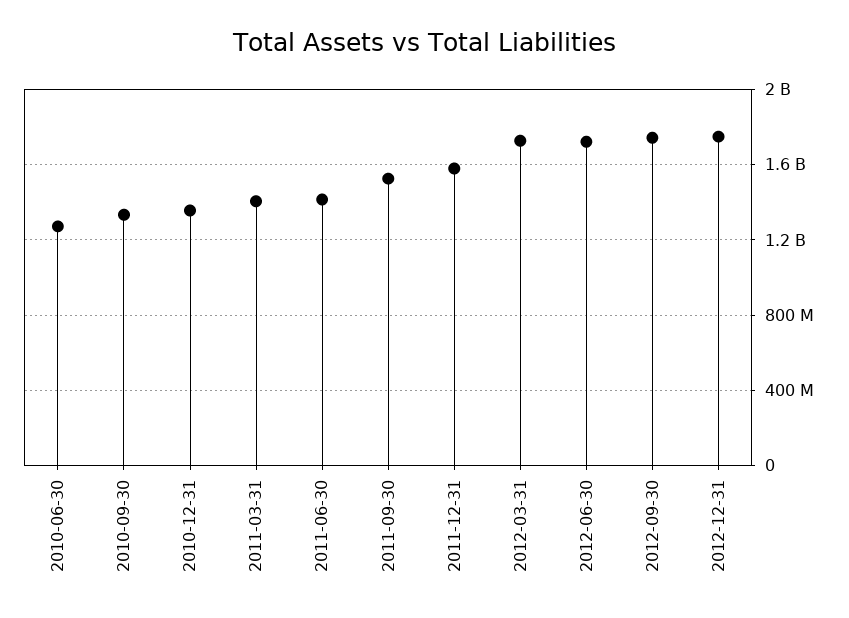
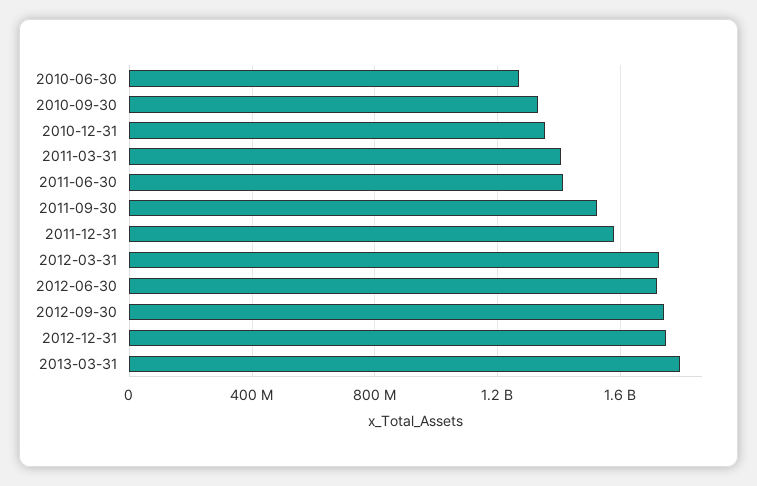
2013-03-31: none -> 1800000000

